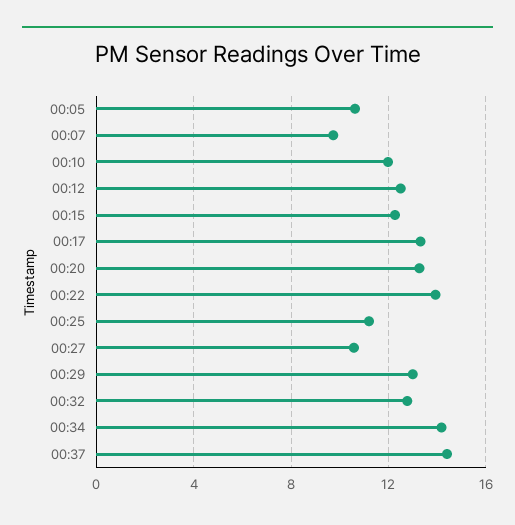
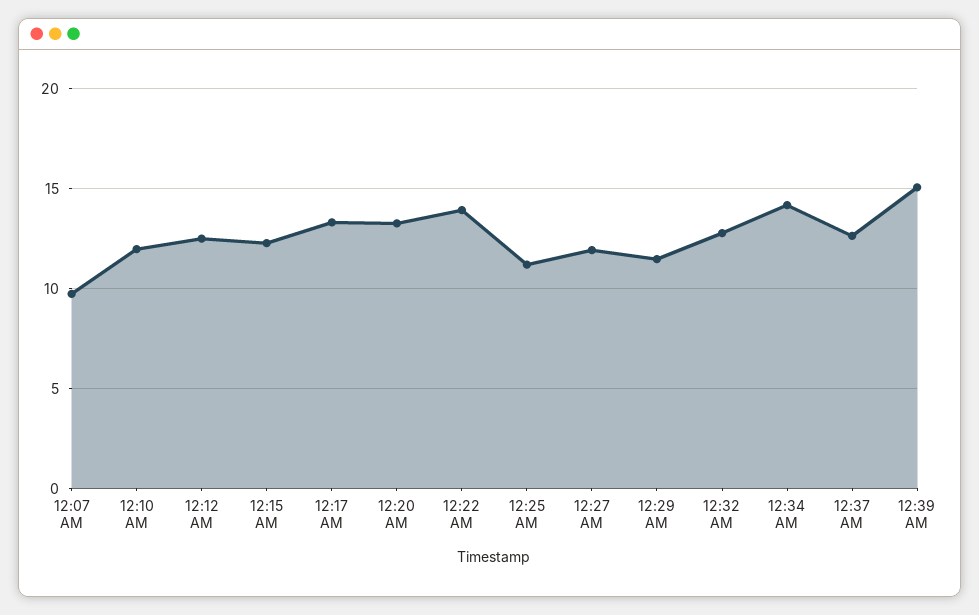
00:05: 10.5 -> none
00:27: 10.5 -> 12
00:29: 13 -> 11.5
00:37: 14.5 -> 12.5
12:39 AM: none -> 15

